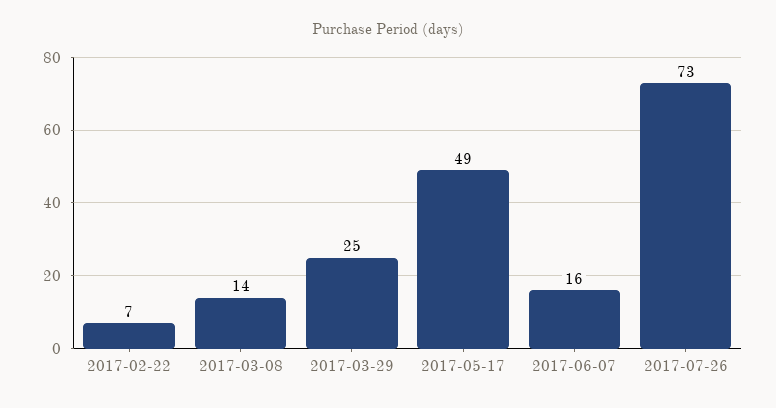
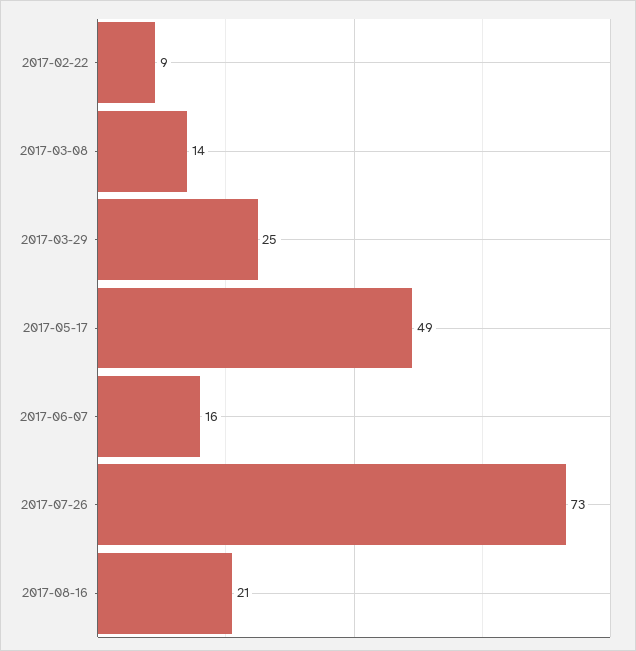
2017-02-22: 7 -> 9
2017-08-16: none -> 21

